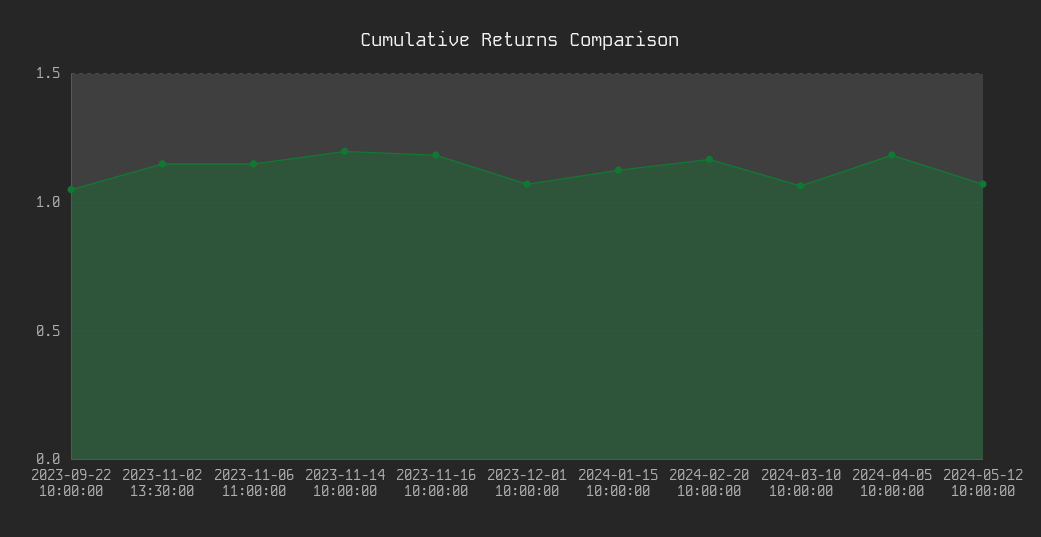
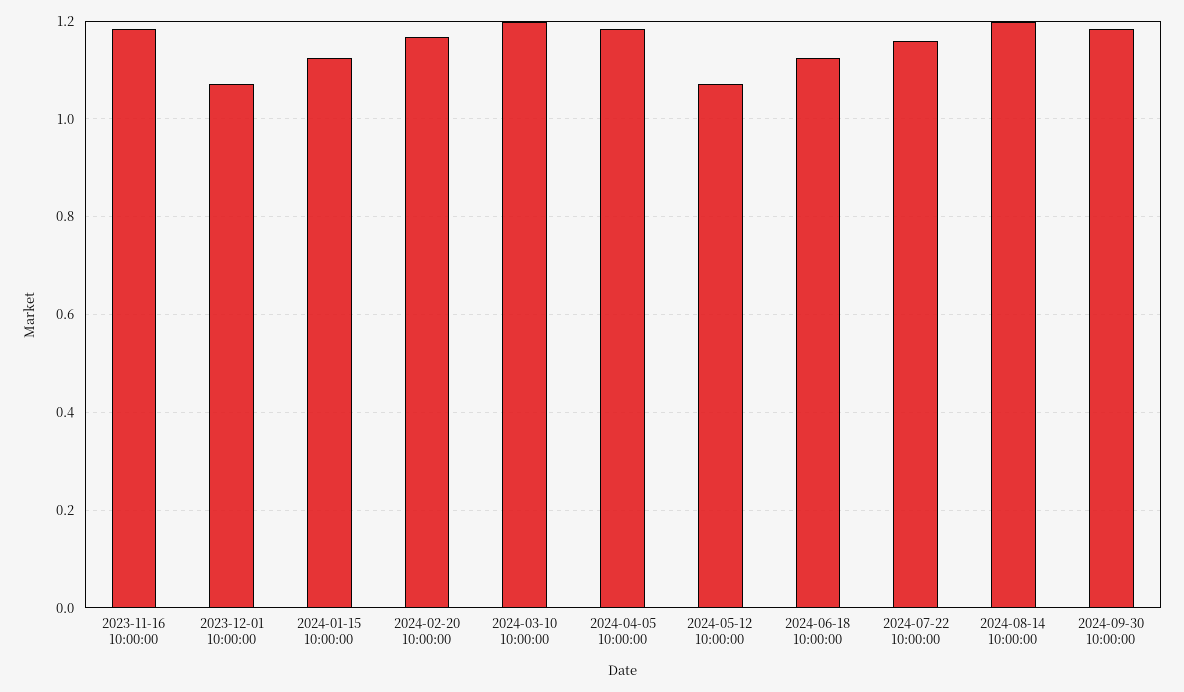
2023-09-22 10:00:00: 1.05 -> none
2023-11-02 13:30:00: 1.15 -> none
2023-11-06 11:00:00: 1.15 -> none
2023-11-14 10:00:00: 1.2 -> none
2024-03-10 10:00:00: 1.05 -> 1.2
2024-06-18 10:00:00: none -> 1.12
2024-07-22 10:00:00: none -> 1.16
2024-08-14 10:00:00: none -> 1.2
2024-09-30 10:00:00: none -> 1.18

